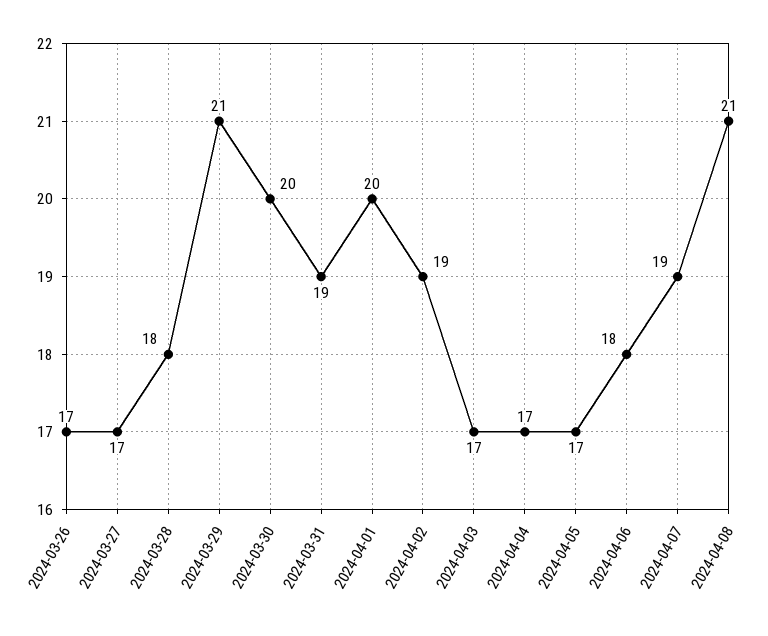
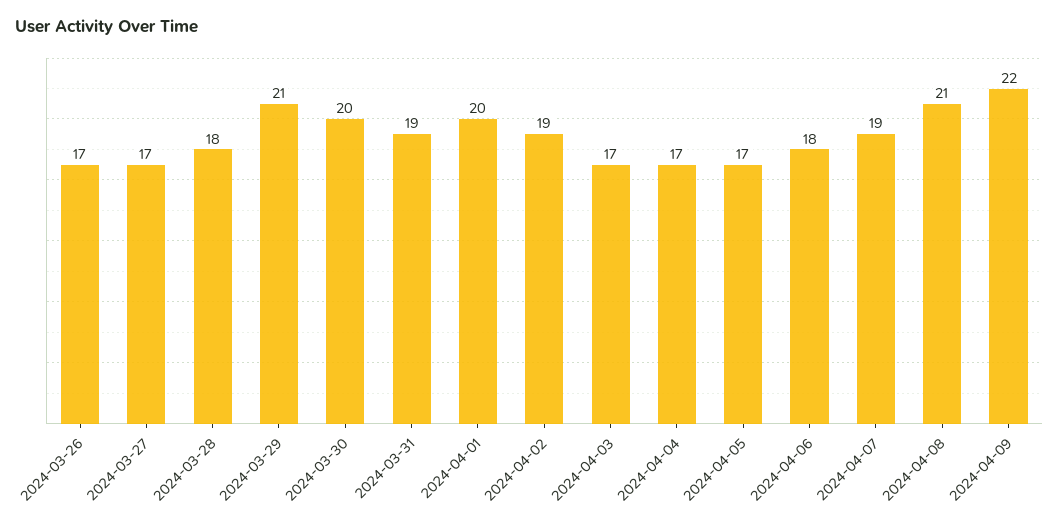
2024-04-09: none -> 22

